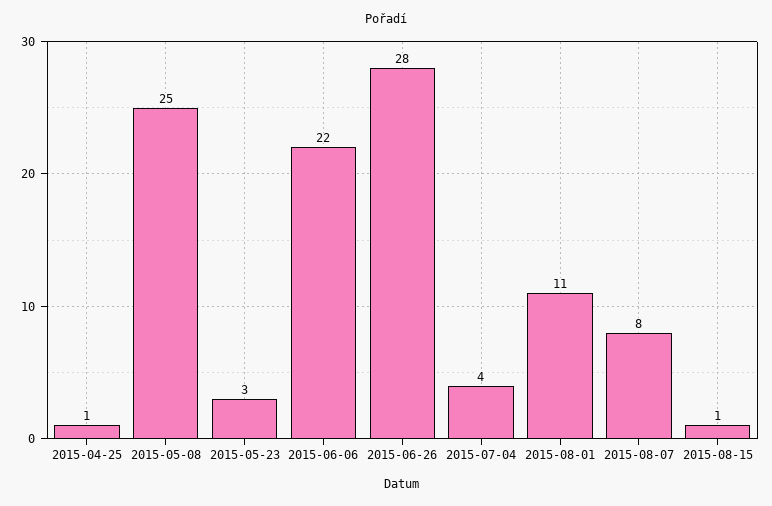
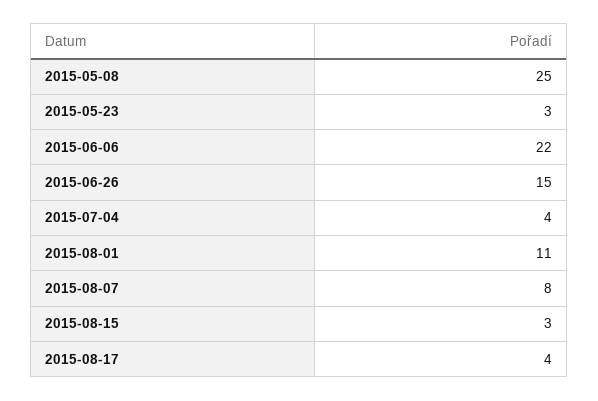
2015-04-25: 1 -> none
2015-06-26: 28 -> 15
2015-08-15: 1 -> 3
2015-08-17: none -> 4

